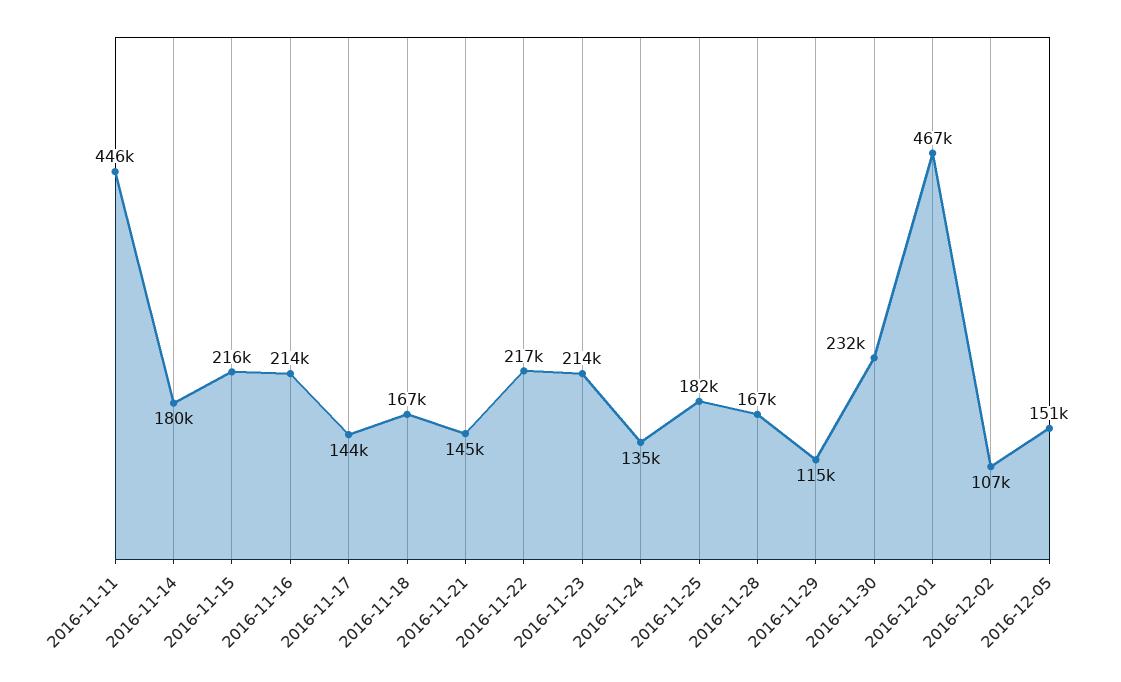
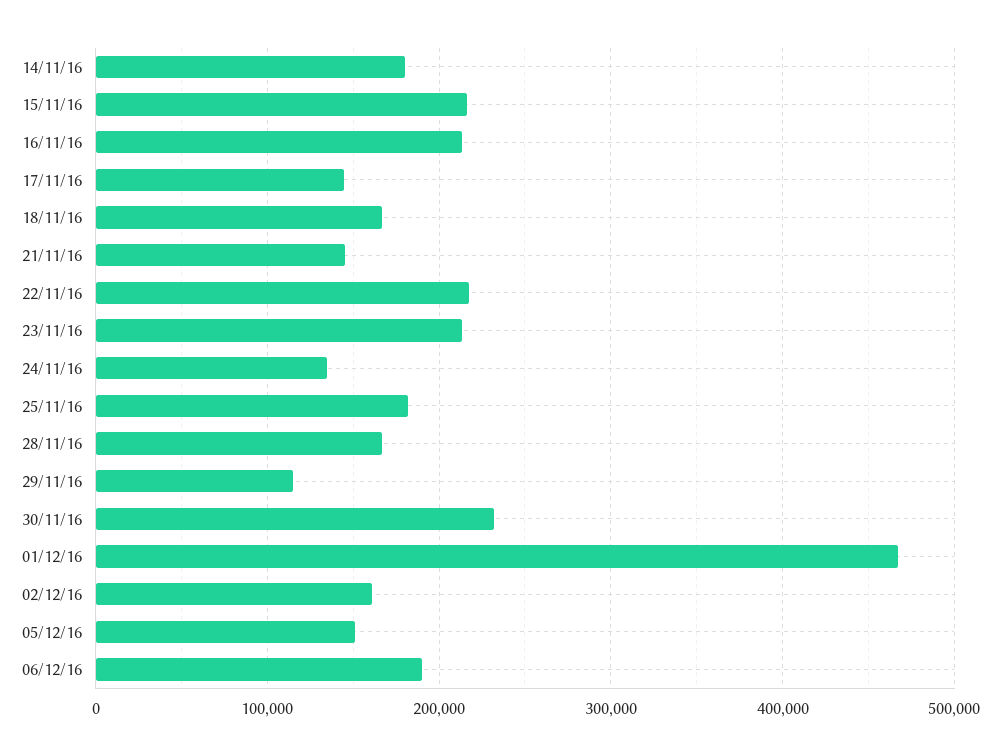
2016-11-11: 446000 -> none
2016-12-02: 107000 -> 160000
06/12/16: none -> 190000

